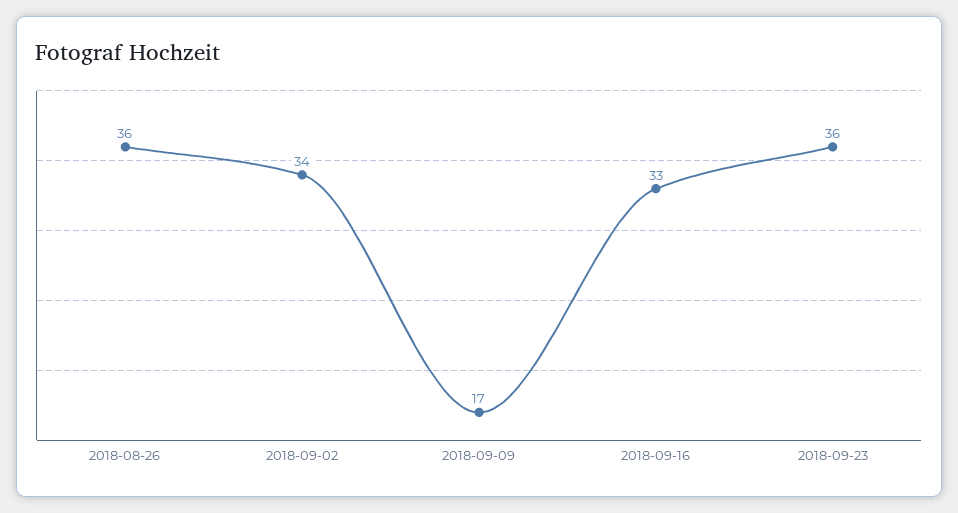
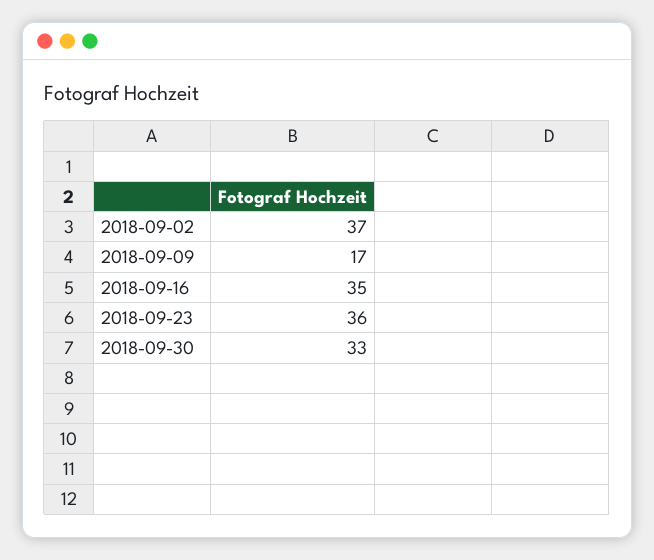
2018-08-26: 36 -> none
2018-09-02: 34 -> 37
2018-09-16: 33 -> 35
2018-09-30: none -> 33

